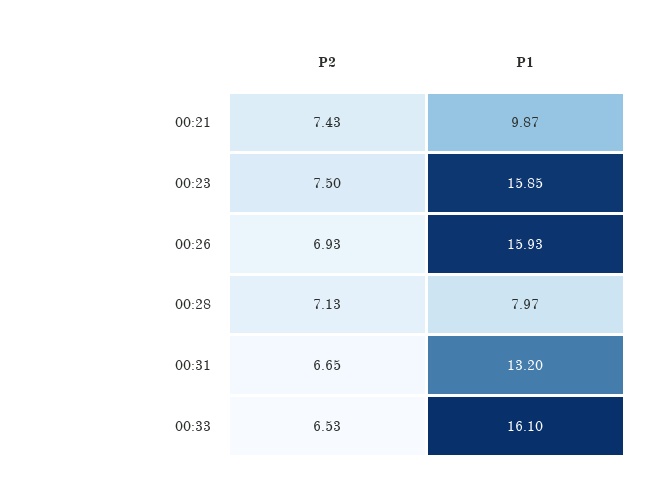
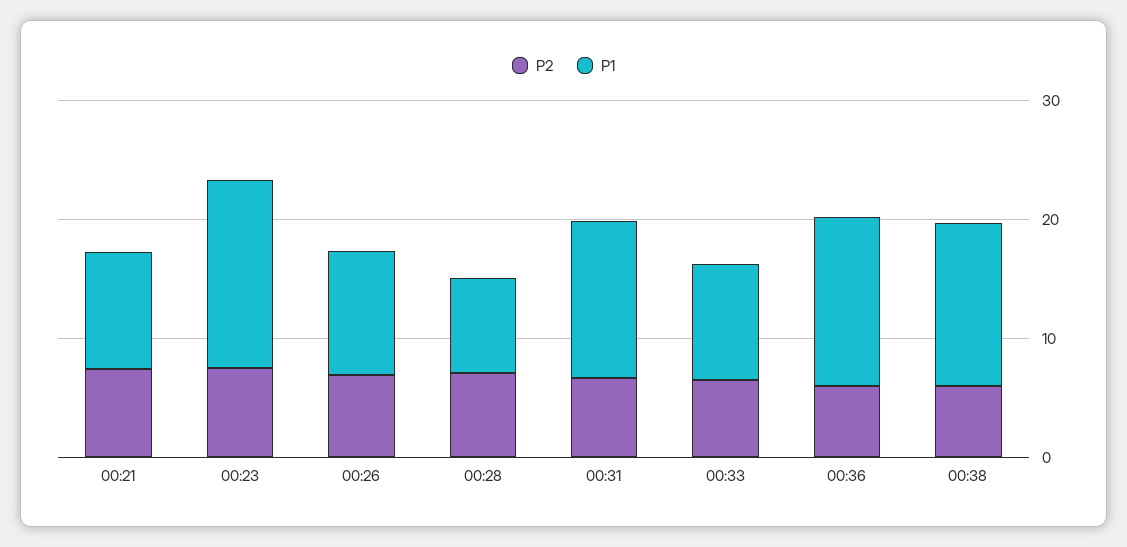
P1, 00:26: 15.93 -> 10
P1, 00:33: 16.1 -> 10
P2, 00:36: none -> 6
P1, 00:36: none -> 14
P2, 00:38: none -> 6
P1, 00:38: none -> 14

